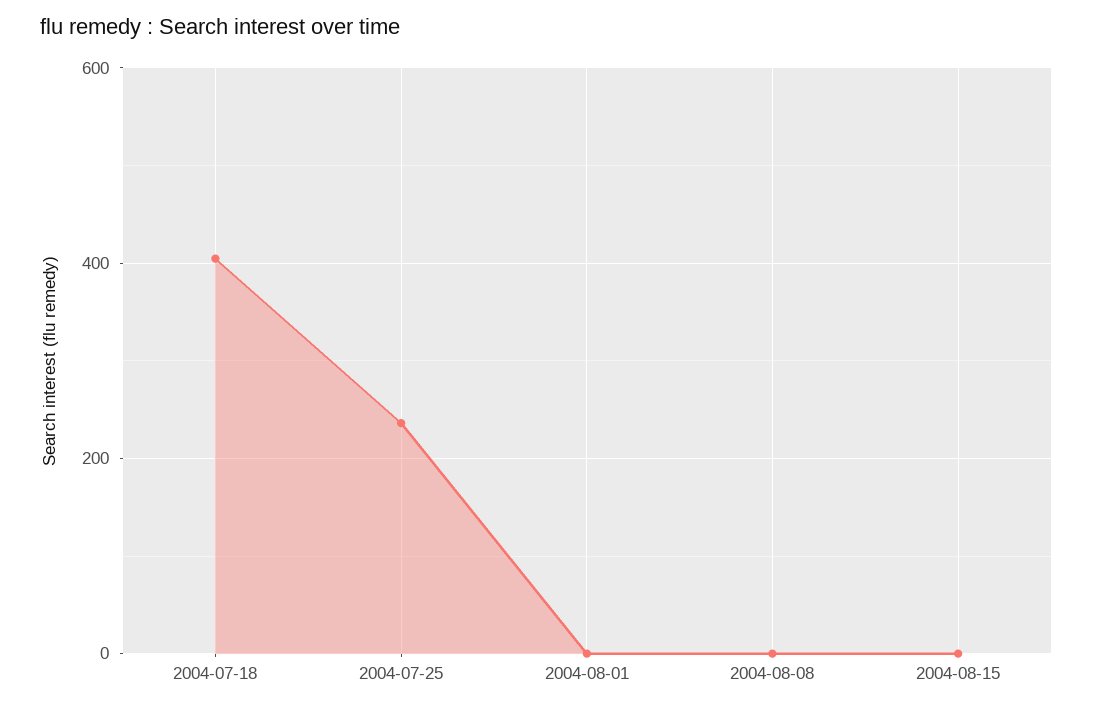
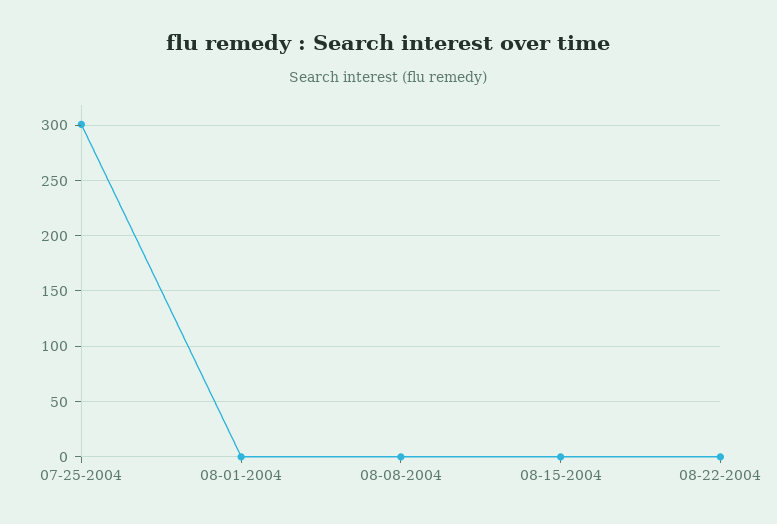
2004-07-18: 400 -> none
2004-07-25: 240 -> 300
08-22-2004: none -> 0

